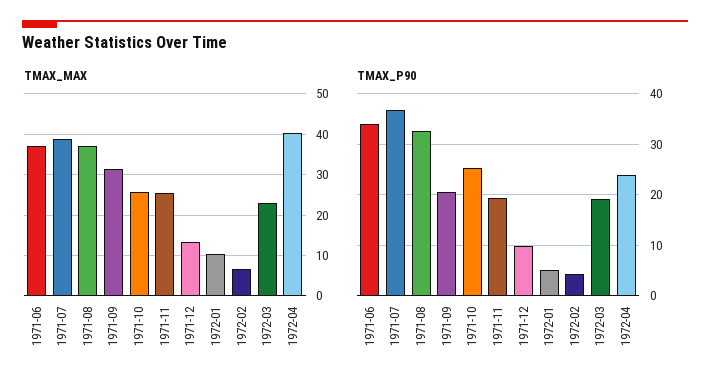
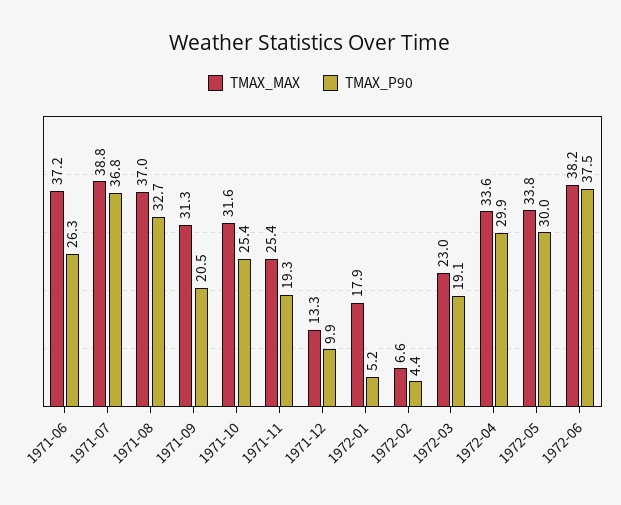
TMAX_MAX, 1971-10: 26 -> 31.6
TMAX_MAX, 1972-01: 10 -> 17.9
TMAX_MAX, 1972-04: 40 -> 33.6
TMAX_P90, 1971-06: 34 -> 26.3
TMAX_P90, 1972-04: 24 -> 29.9
TMAX_MAX, 1972-05: none -> 33.8
TMAX_P90, 1972-05: none -> 30
TMAX_MAX, 1972-06: none -> 38.2
TMAX_P90, 1972-06: none -> 37.5

